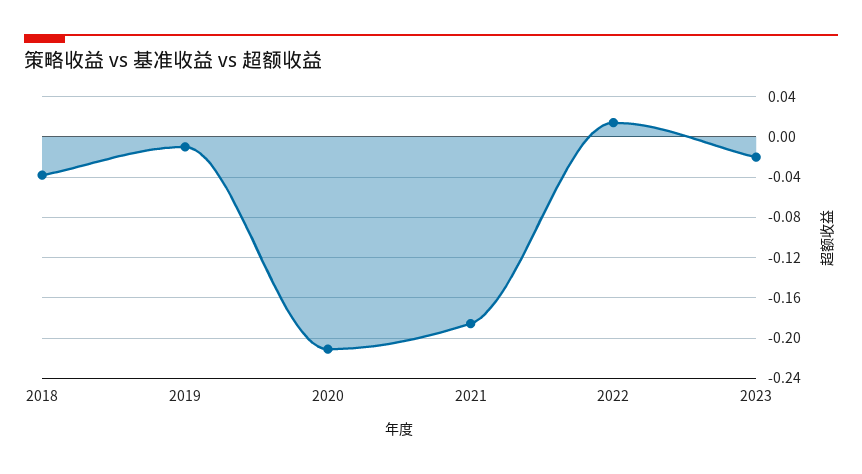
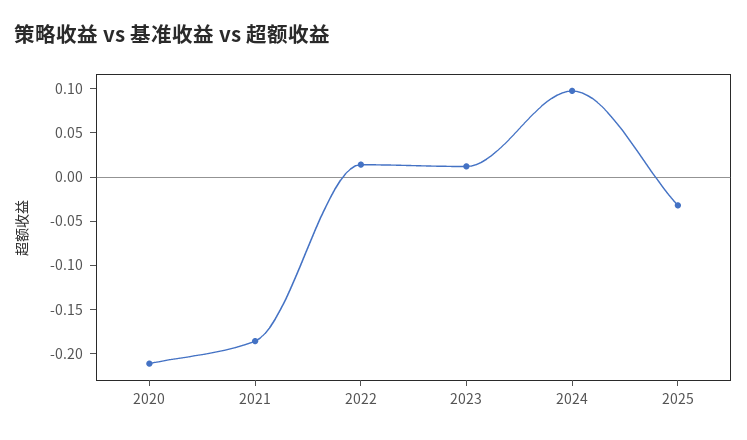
2018: -0.04 -> none
2019: -0.01 -> none
2023: -0.02 -> 0.01
2024: none -> 0.1
2025: none -> -0.03

